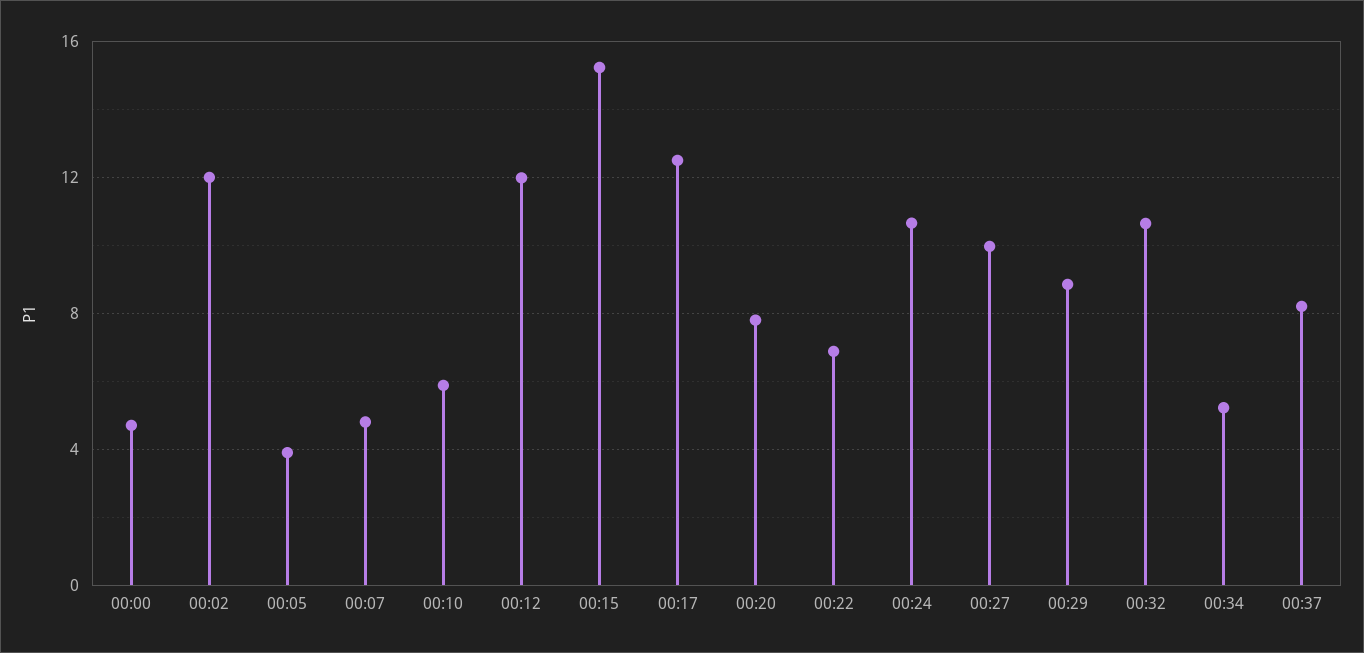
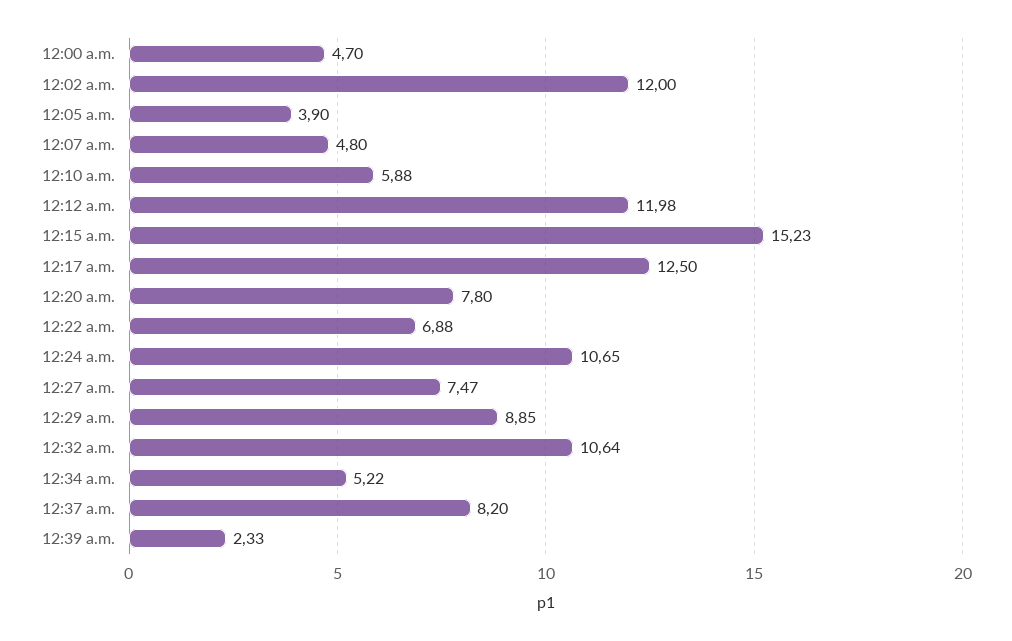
00:27: 10 -> 7.47
12:39 a.m.: none -> 2.33

